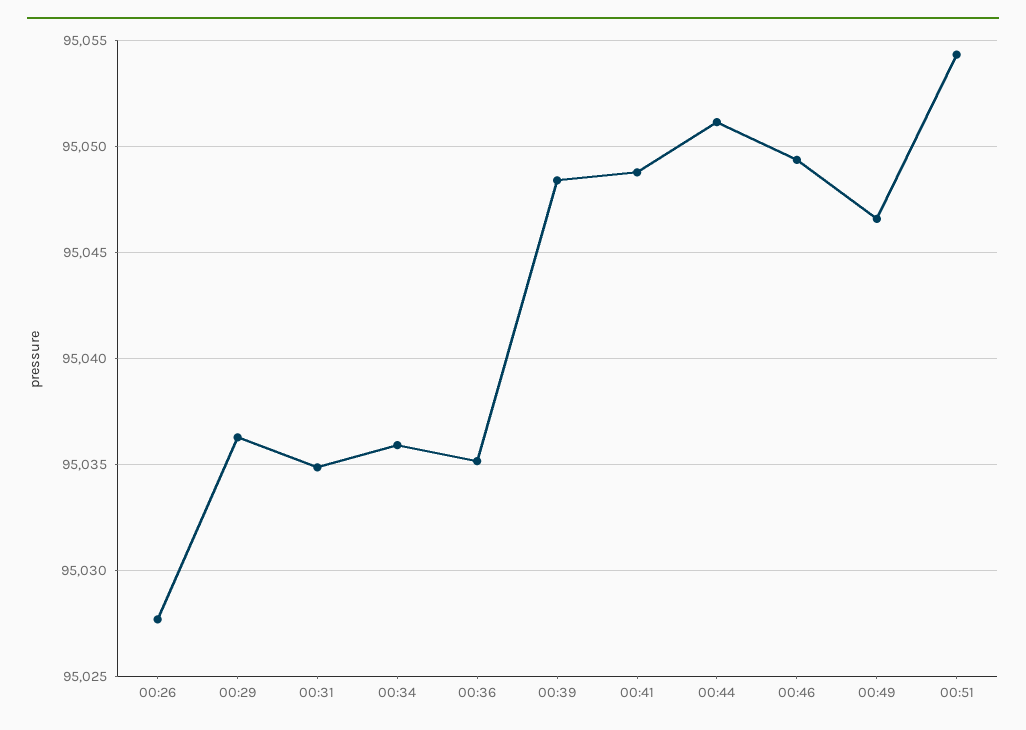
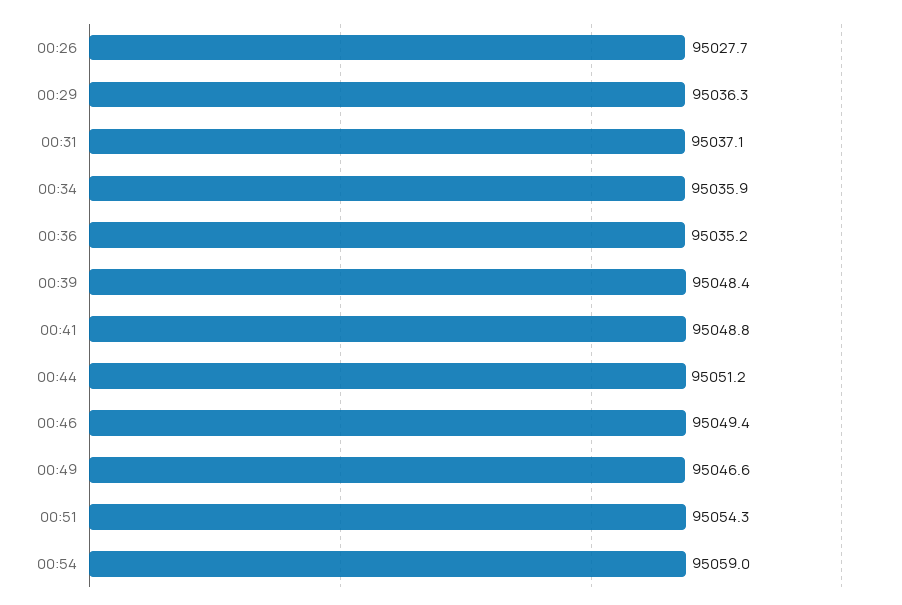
00:31: 95035 -> 95037.1
00:54: none -> 95059

